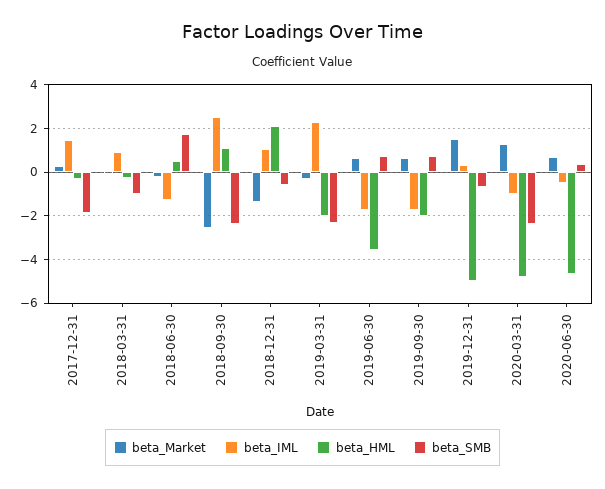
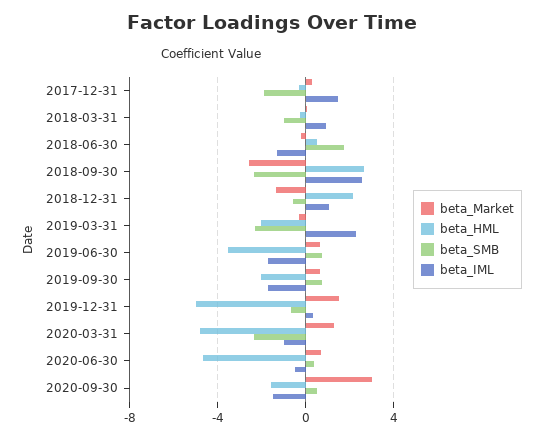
beta_HML, 2018-09-30: 1 -> 2.5
beta_Market, 2020-09-30: none -> 3
beta_HML, 2020-09-30: none -> -1.5
beta_SMB, 2020-09-30: none -> 0.5
beta_IML, 2020-09-30: none -> -1.5

